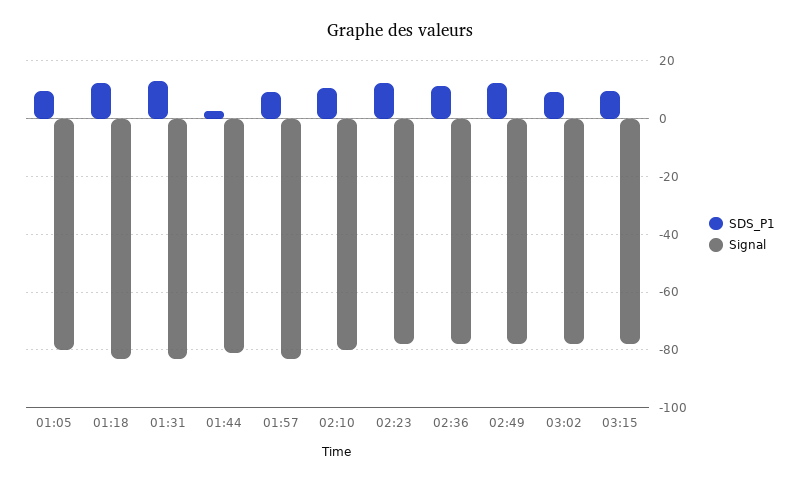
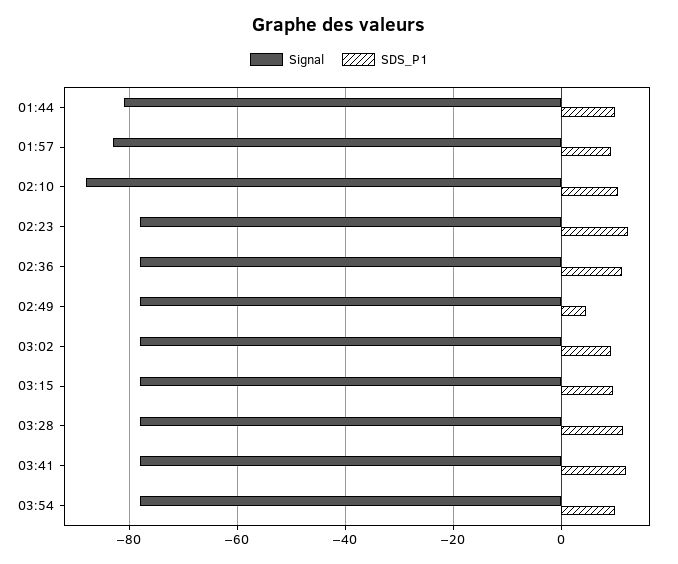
SDS_P1, 01:05: 10 -> none
Signal, 01:05: -80 -> none
SDS_P1, 01:18: 12.5 -> none
Signal, 01:18: -82.5 -> none
SDS_P1, 01:31: 12.5 -> none
Signal, 01:31: -82.5 -> none
SDS_P1, 01:44: 2.5 -> 10
Signal, 02:10: -80 -> -88
SDS_P1, 02:49: 12.5 -> 4
Signal, 03:28: none -> -78
SDS_P1, 03:28: none -> 12
Signal, 03:41: none -> -78
SDS_P1, 03:41: none -> 12
Signal, 03:54: none -> -78
SDS_P1, 03:54: none -> 10

